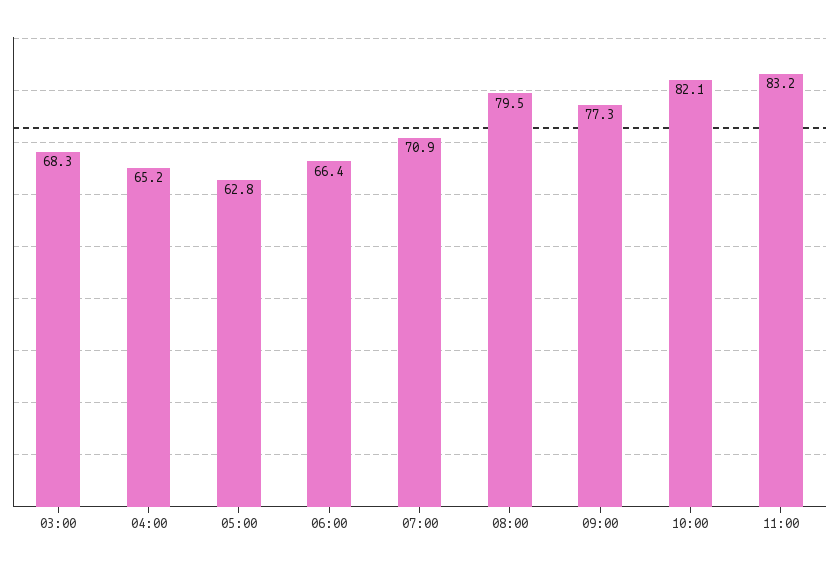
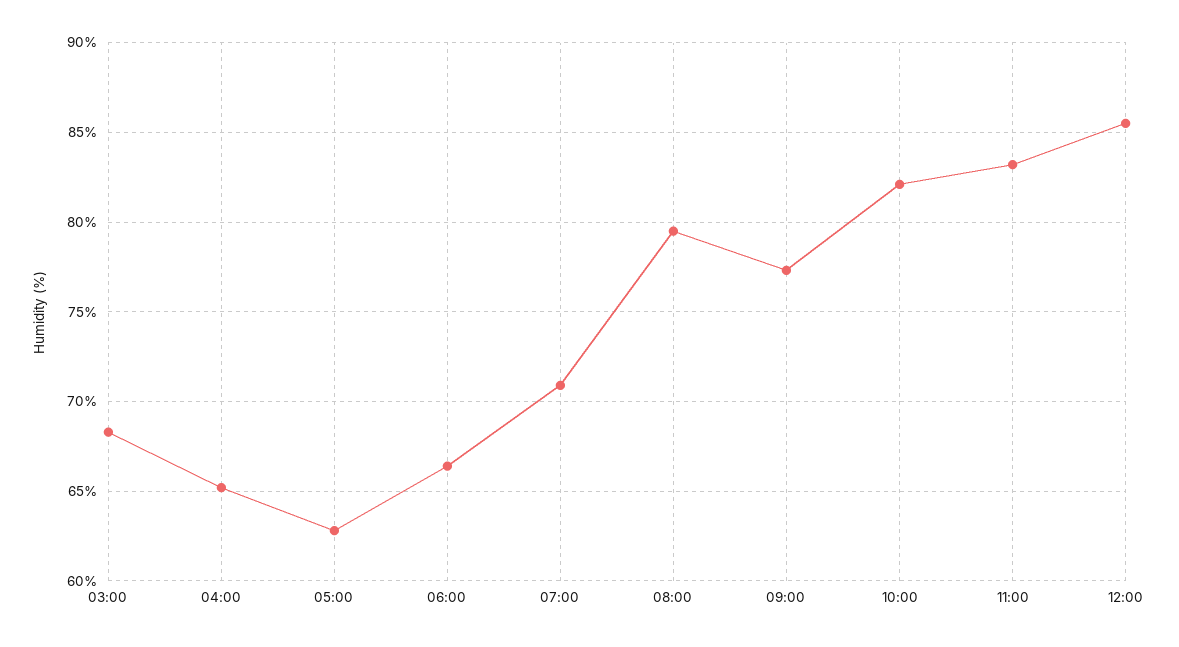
12:00: none -> 85.5

